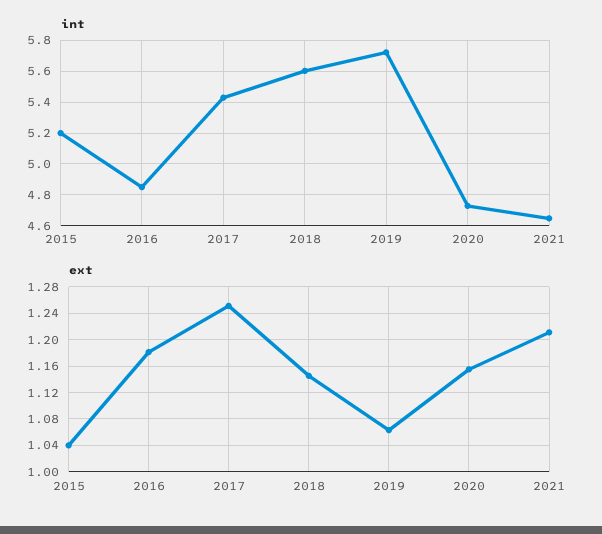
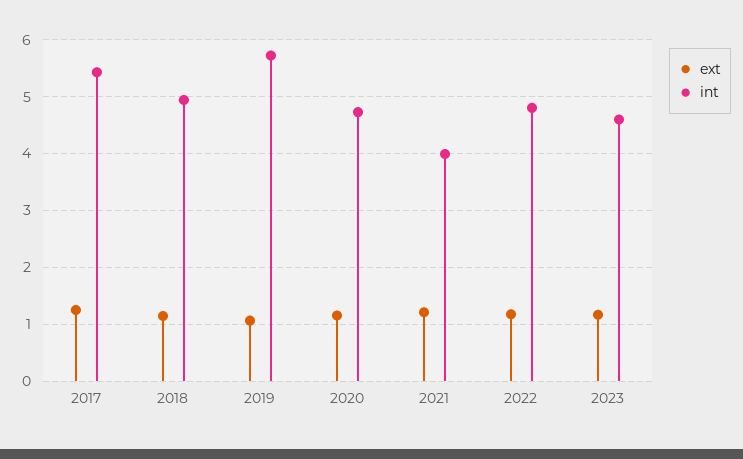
int, 2015: 5.2 -> none
int, 2016: 4.85 -> none
int, 2018: 5.6 -> 5
int, 2021: 4.65 -> 4
ext, 2015: 1.04 -> none
ext, 2016: 1.18 -> none
ext, 2022: none -> 1.2
int, 2022: none -> 4.8
ext, 2023: none -> 1.2
int, 2023: none -> 4.6

